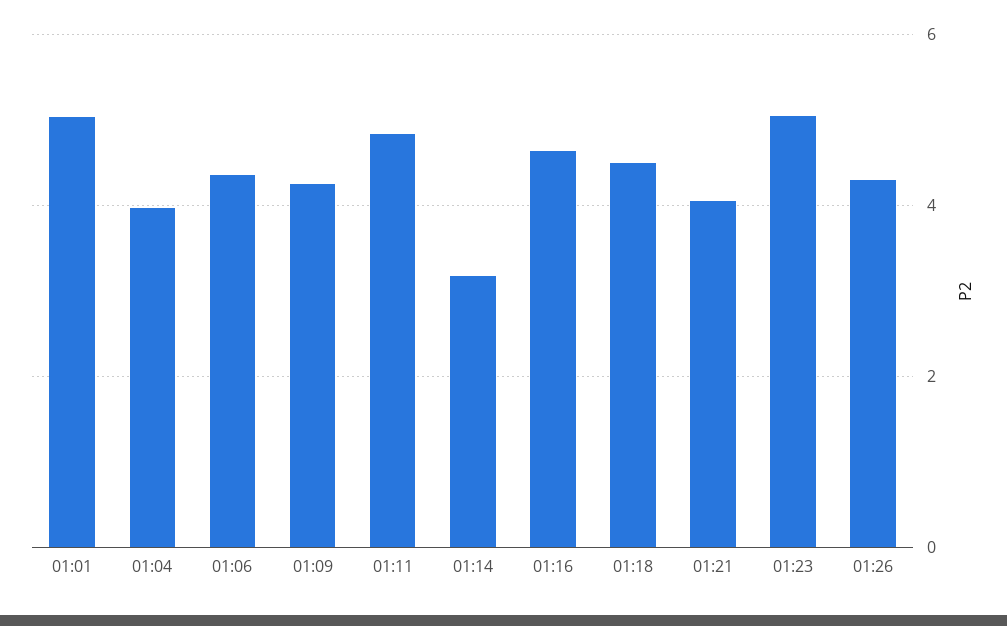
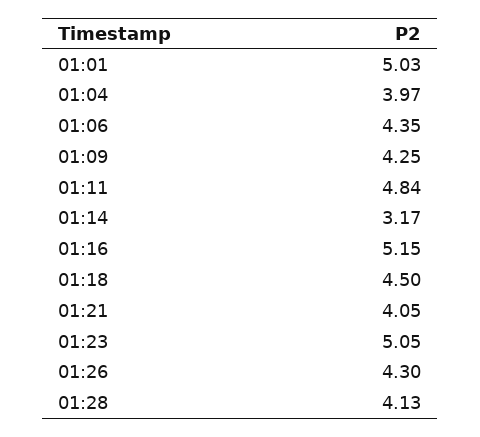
01:16: 4.6 -> 5.15
01:28: none -> 4.13

